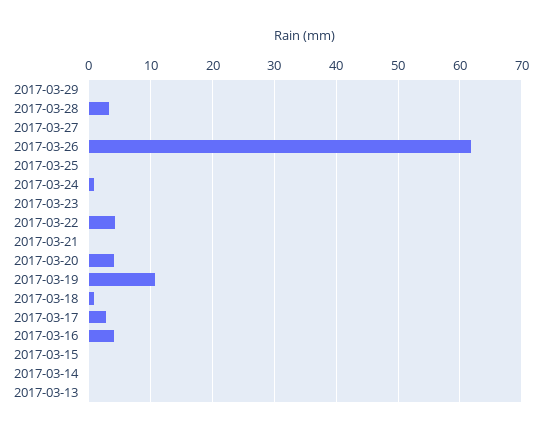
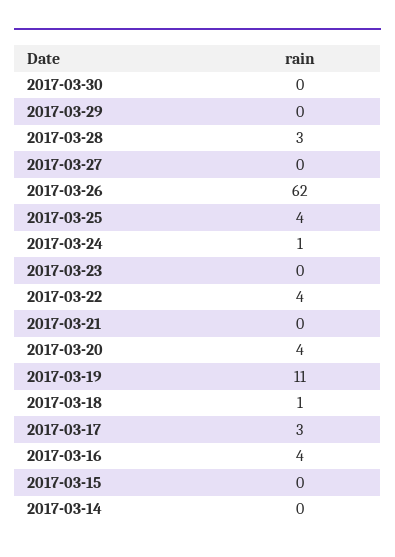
2017-03-25: 0 -> 4
2017-03-13: 0 -> none
2017-03-30: none -> 0

